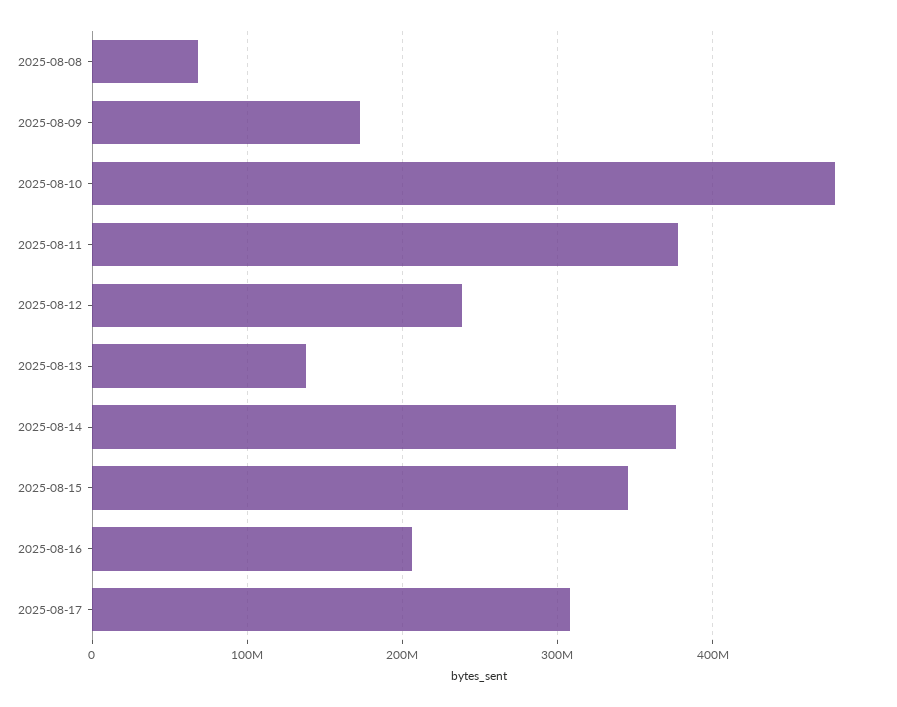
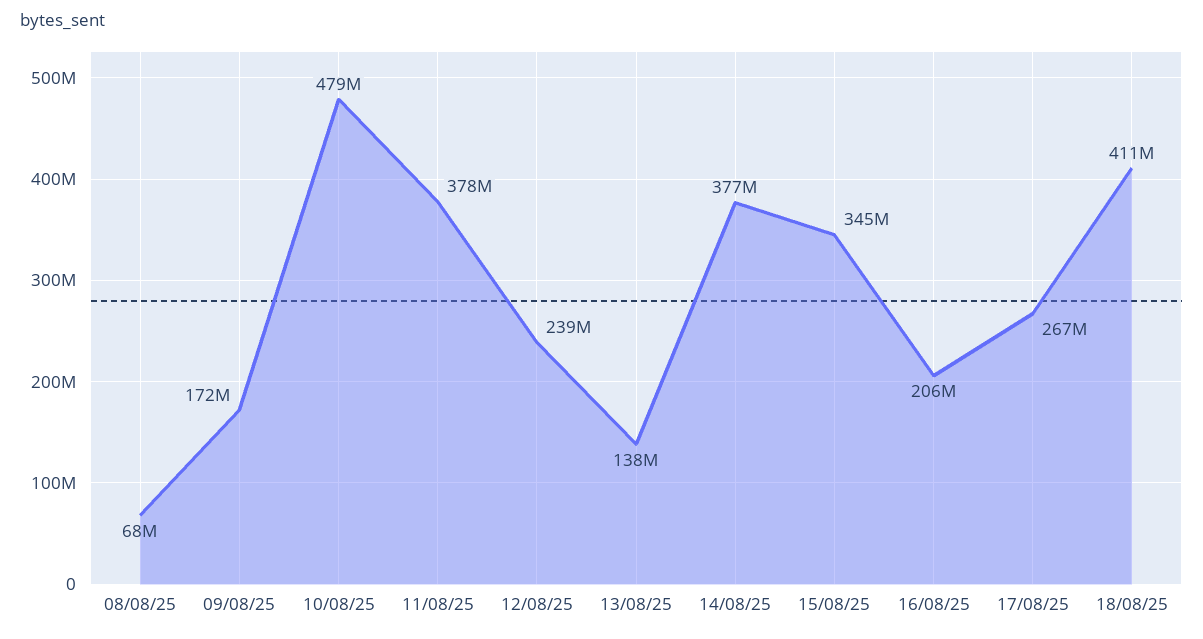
2025-08-17: 310000000 -> 267000000
18/08/25: none -> 411000000

